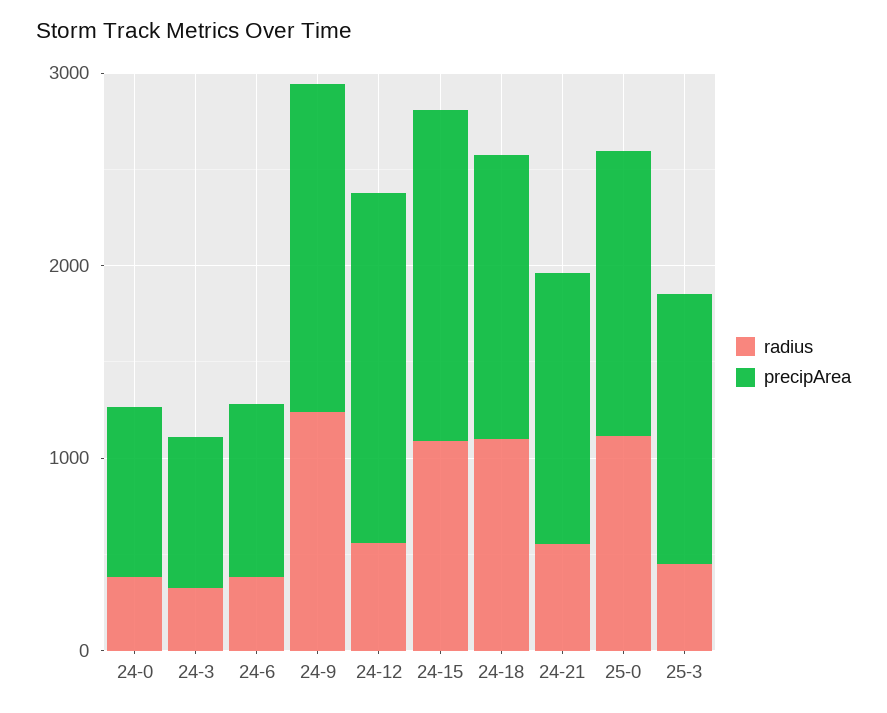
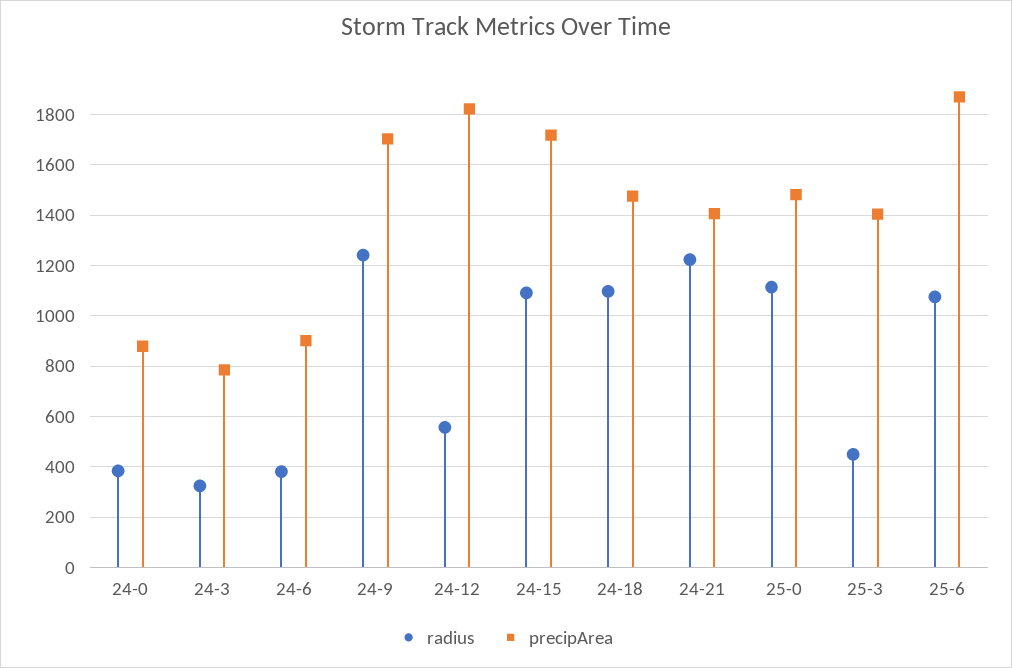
radius, 24-21: 600 -> 1225
radius, 25-6: none -> 1075
precipArea, 25-6: none -> 1875

